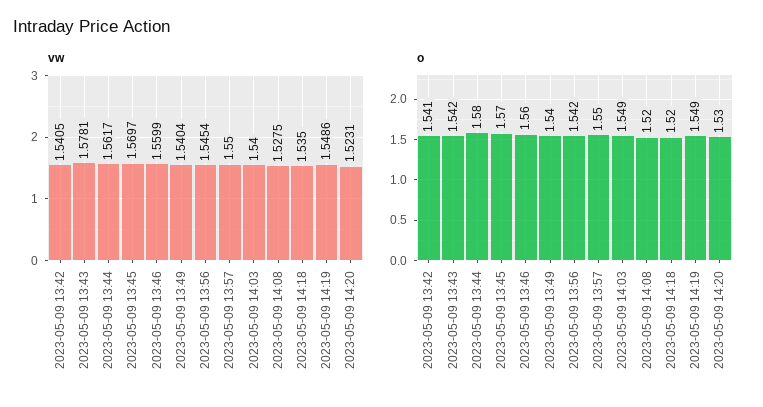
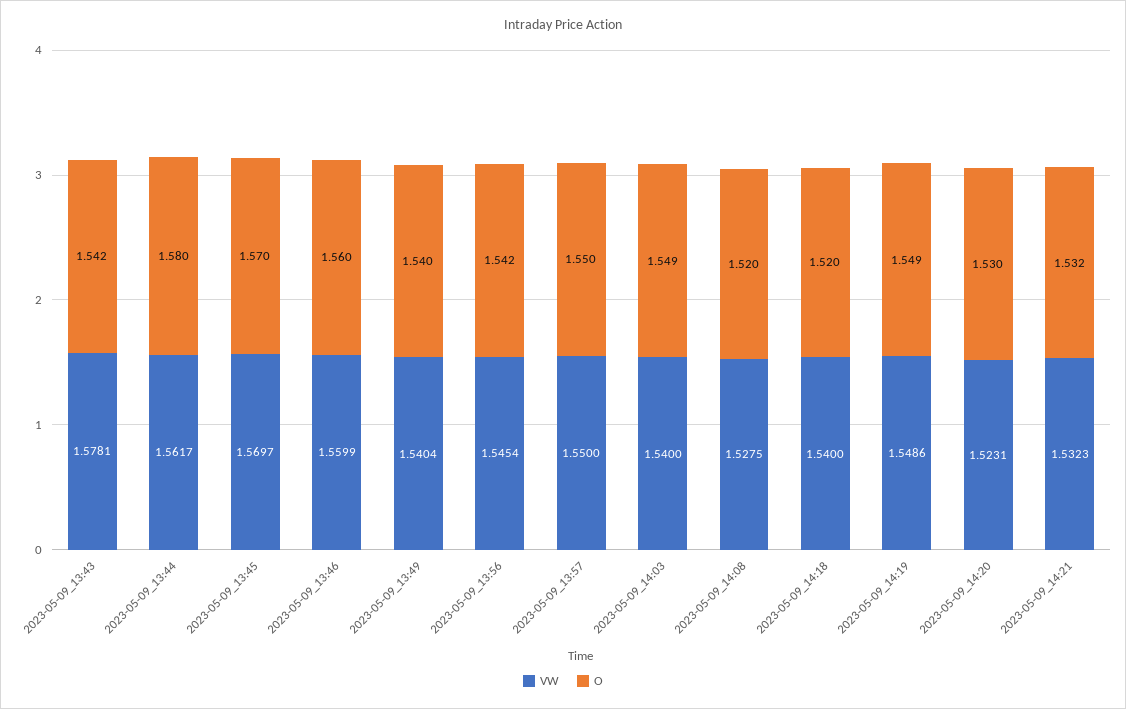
vw, 2023-05-09 13:42: 1.5405 -> none
vw, 2023-05-09 14:18: 1.535 -> 1.54
o, 2023-05-09 13:42: 1.541 -> none
vw, 2023-05-09_14:21: none -> 1.5323
o, 2023-05-09_14:21: none -> 1.532

